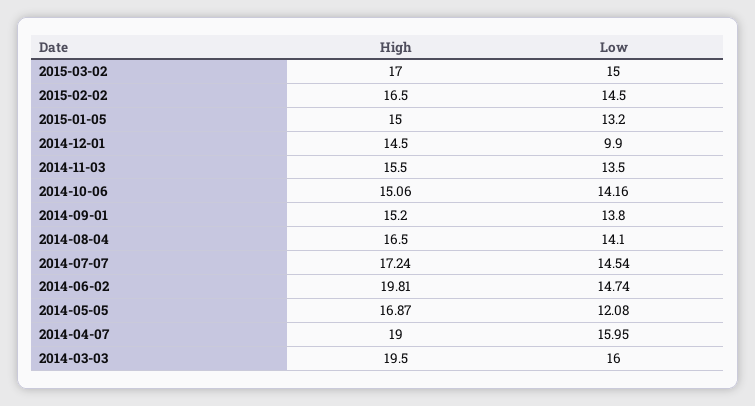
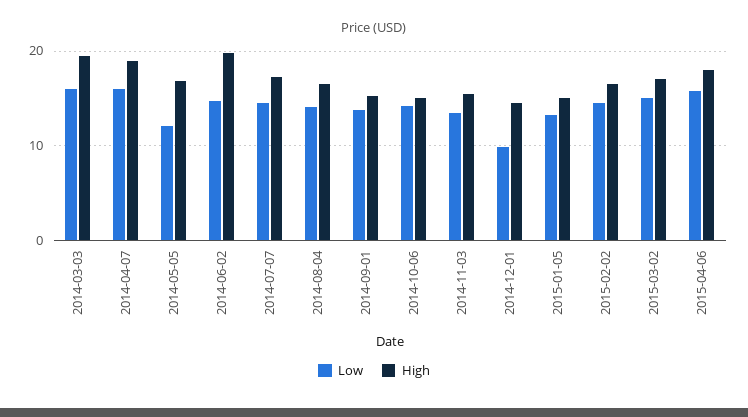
Low, 2015-04-06: none -> 16
High, 2015-04-06: none -> 18

